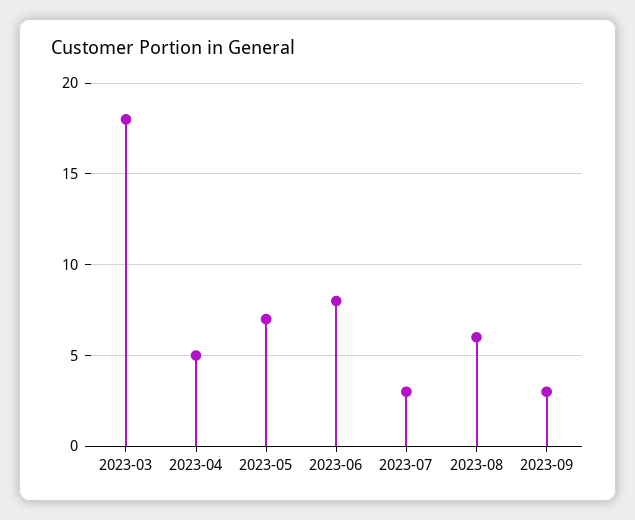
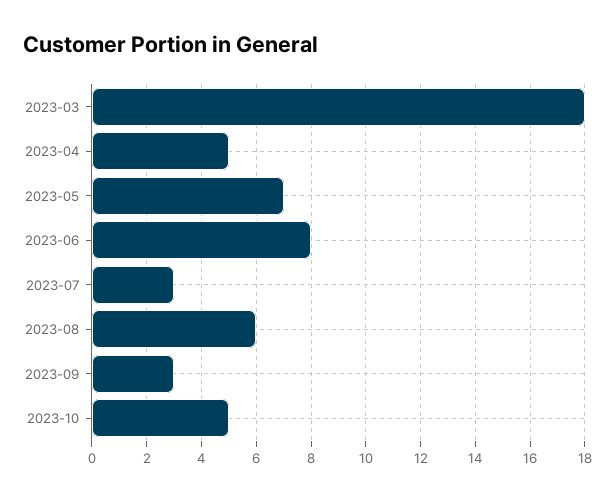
2023-10: none -> 5

